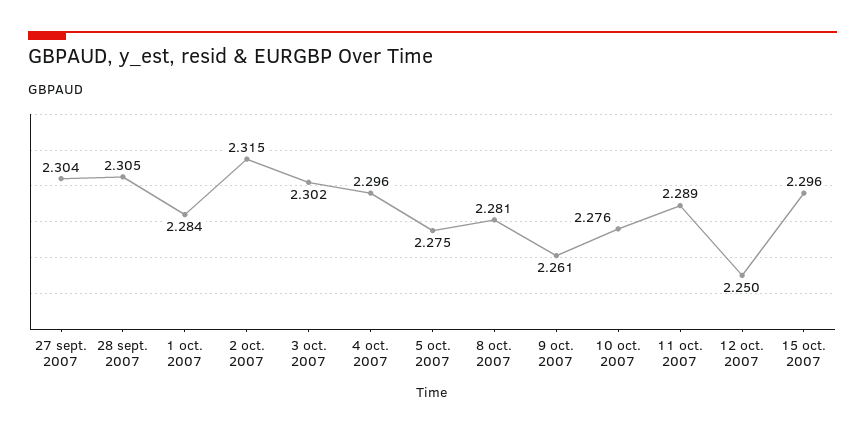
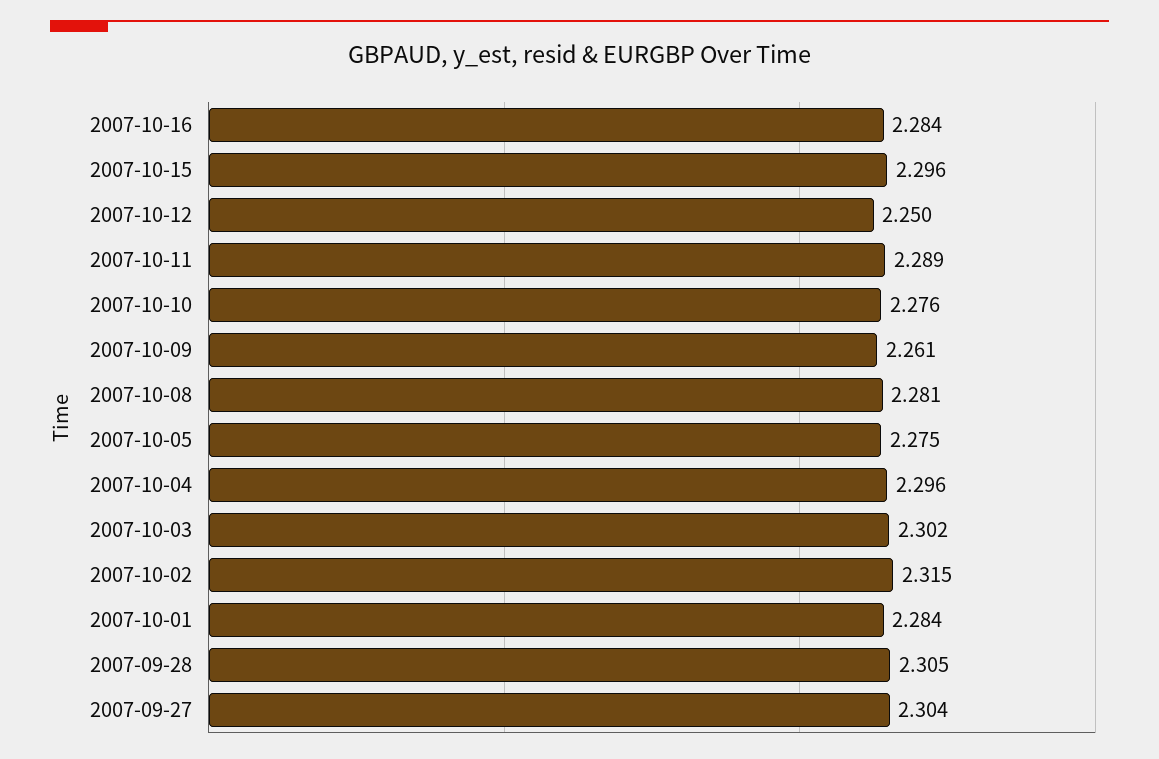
2007-10-16: none -> 2.284

